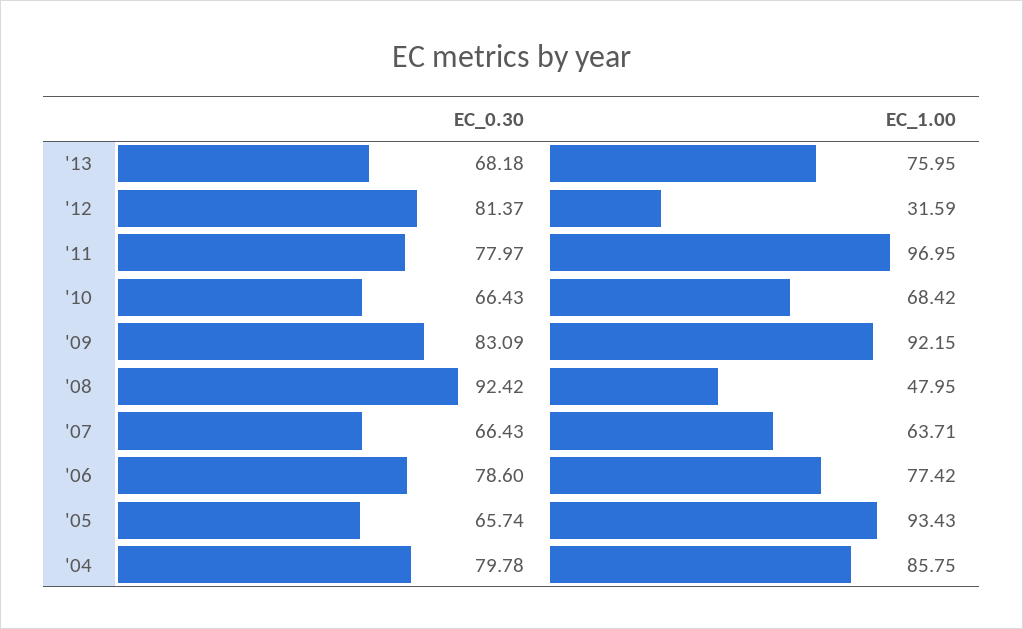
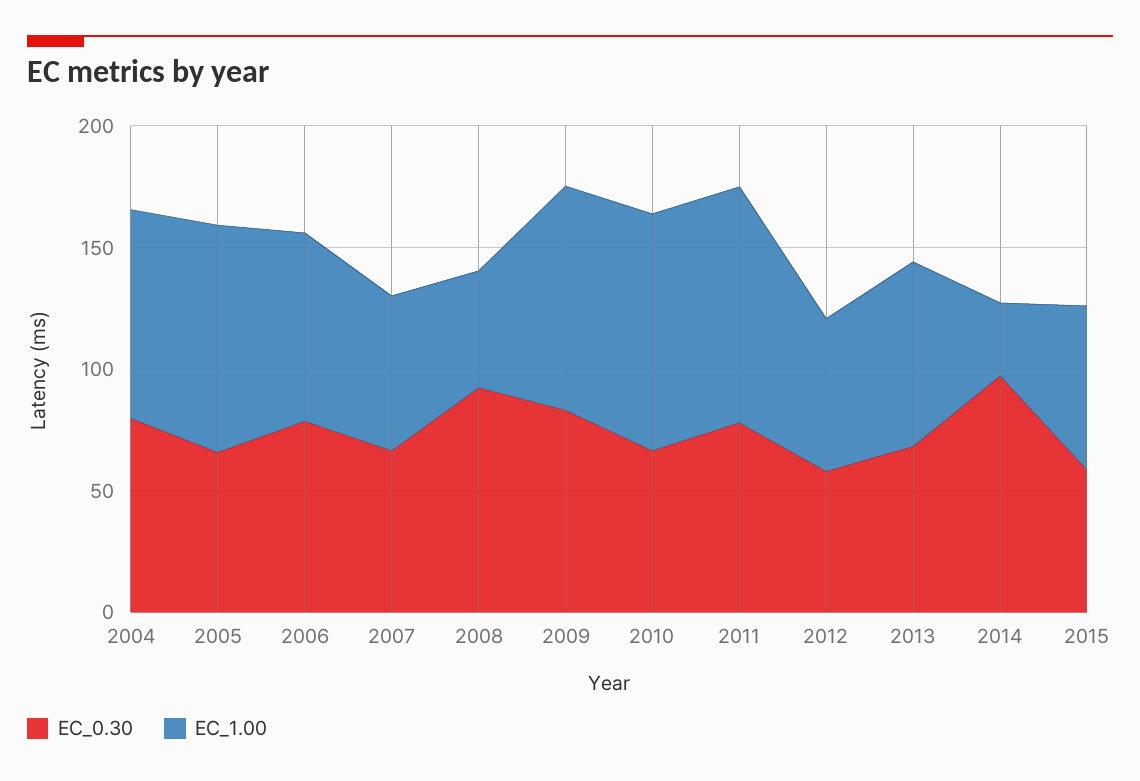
EC_0.30, '12: 81.37 -> 60
EC_1.00, '12: 31.59 -> 60
EC_1.00, '10: 68.42 -> 100
EC_0.30, 2014: none -> 100
EC_1.00, 2014: none -> 30
EC_0.30, 2015: none -> 60
EC_1.00, 2015: none -> 70

